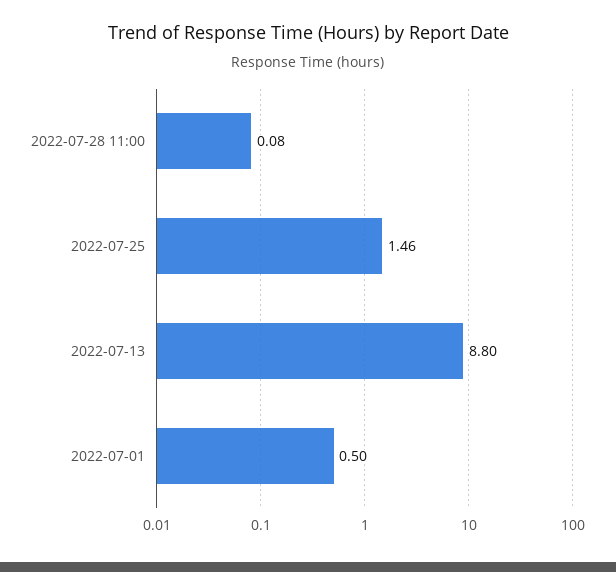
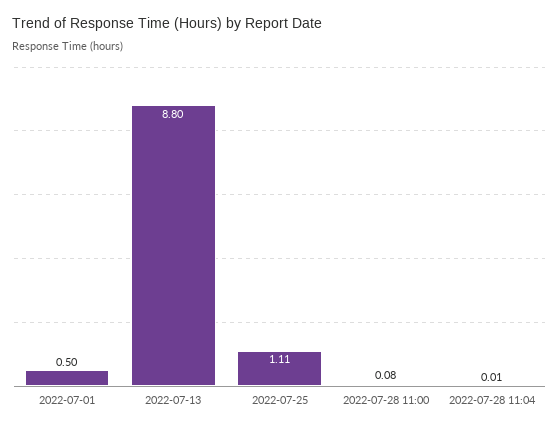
2022-07-25: 1.46 -> 1.11
2022-07-28 11:04: none -> 0.01

